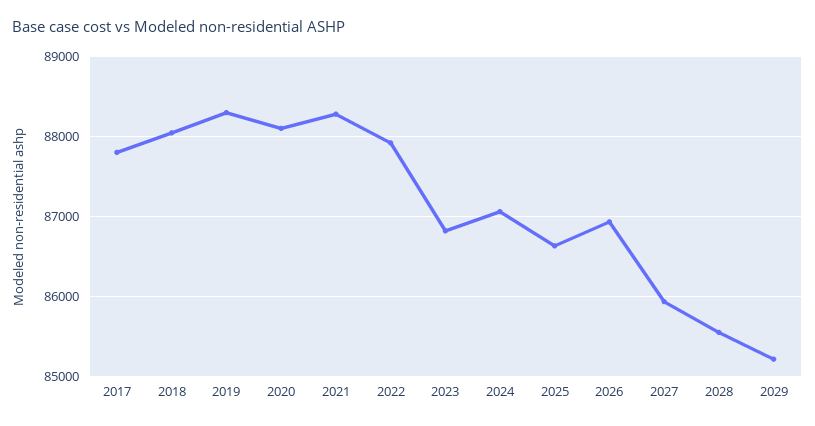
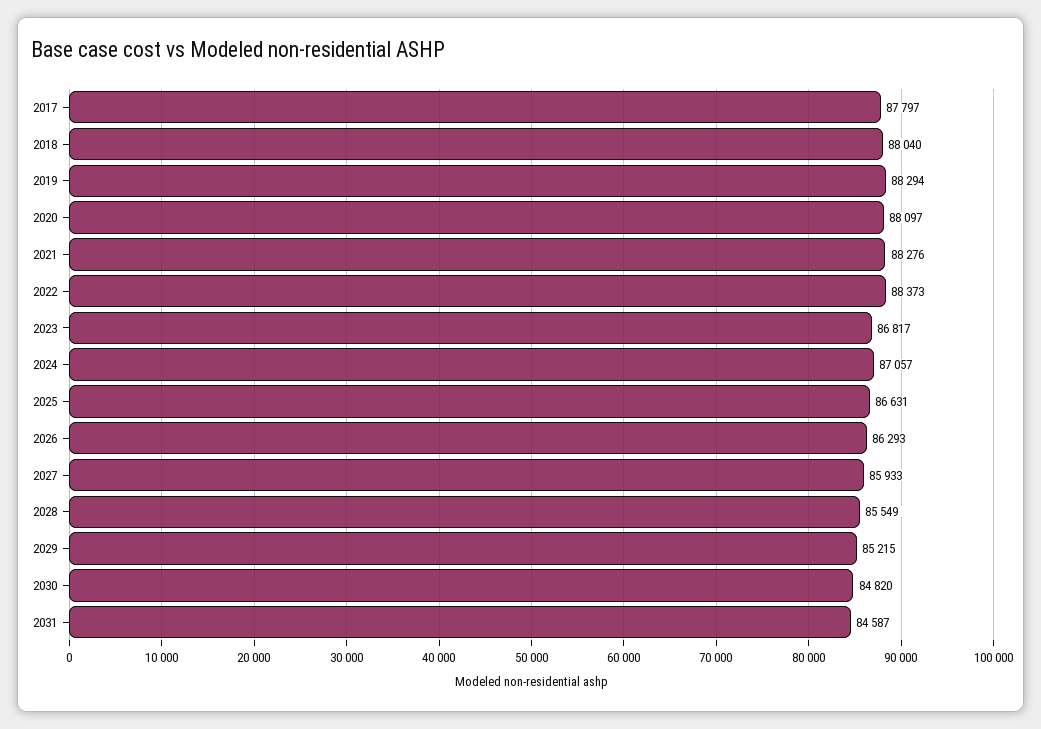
2022: 87900 -> 88373
2026: 86900 -> 86293
2030: none -> 84820
2031: none -> 84587

